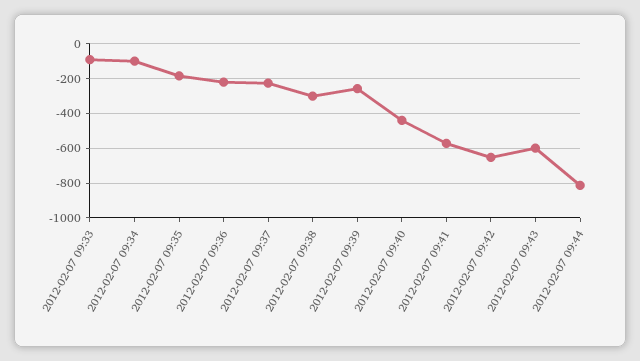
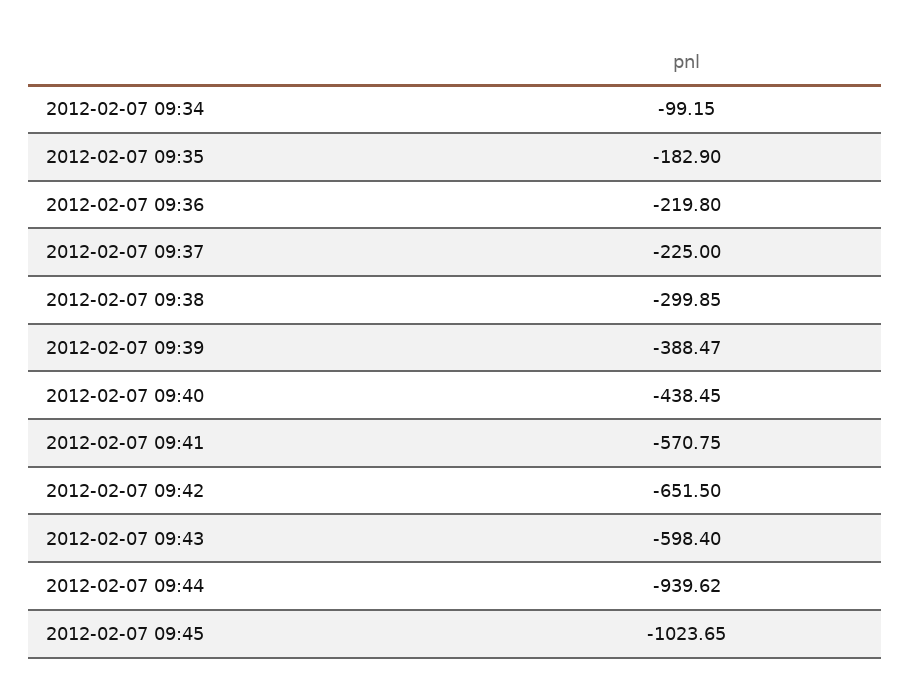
2012-02-07 09:33: -100 -> none
2012-02-07 09:39: -250 -> -388.47
2012-02-07 09:44: -800 -> -939.62
2012-02-07 09:45: none -> -1023.65

